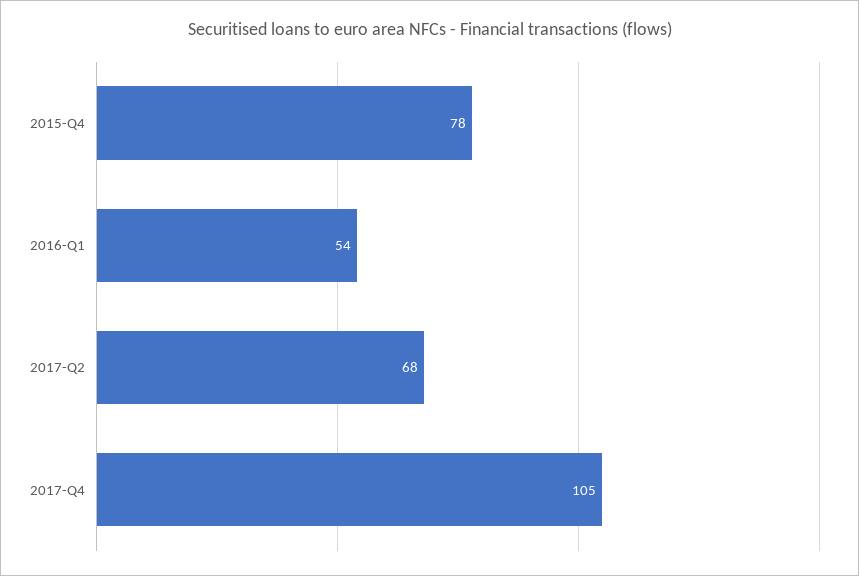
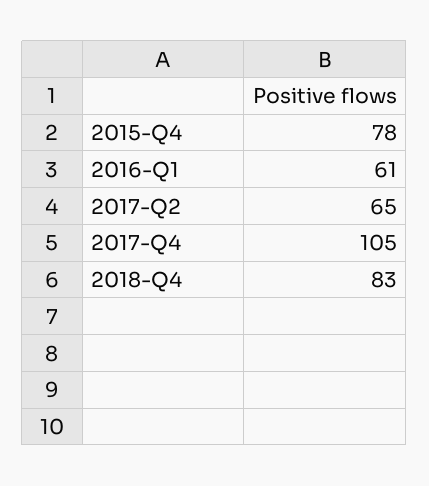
2016-Q1: 54 -> 61
2017-Q2: 68 -> 65
2018-Q4: none -> 83

